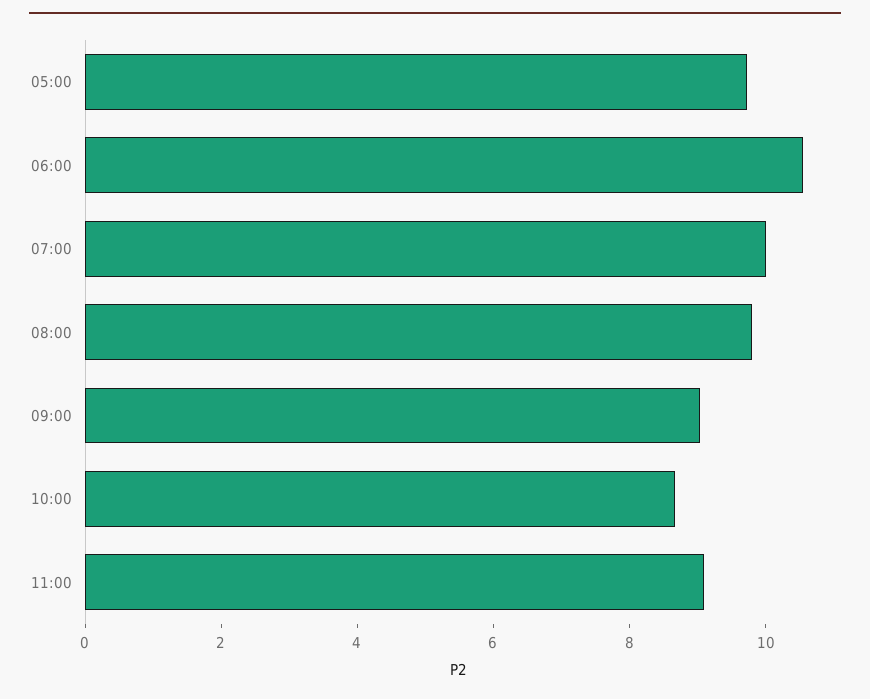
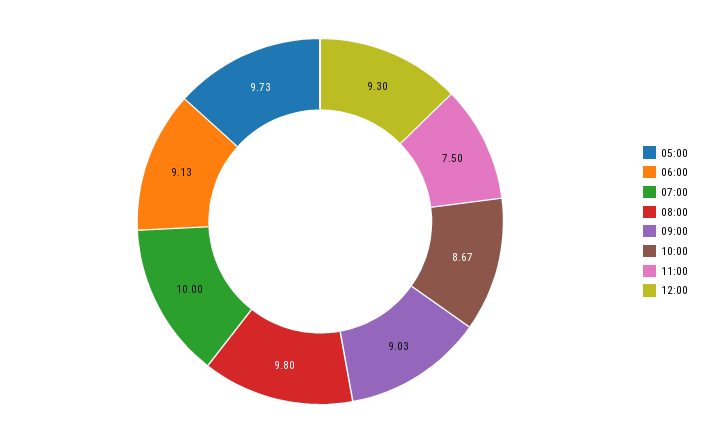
06:00: 10.5 -> 9.13
11:00: 9 -> 7.5
12:00: none -> 9.3

